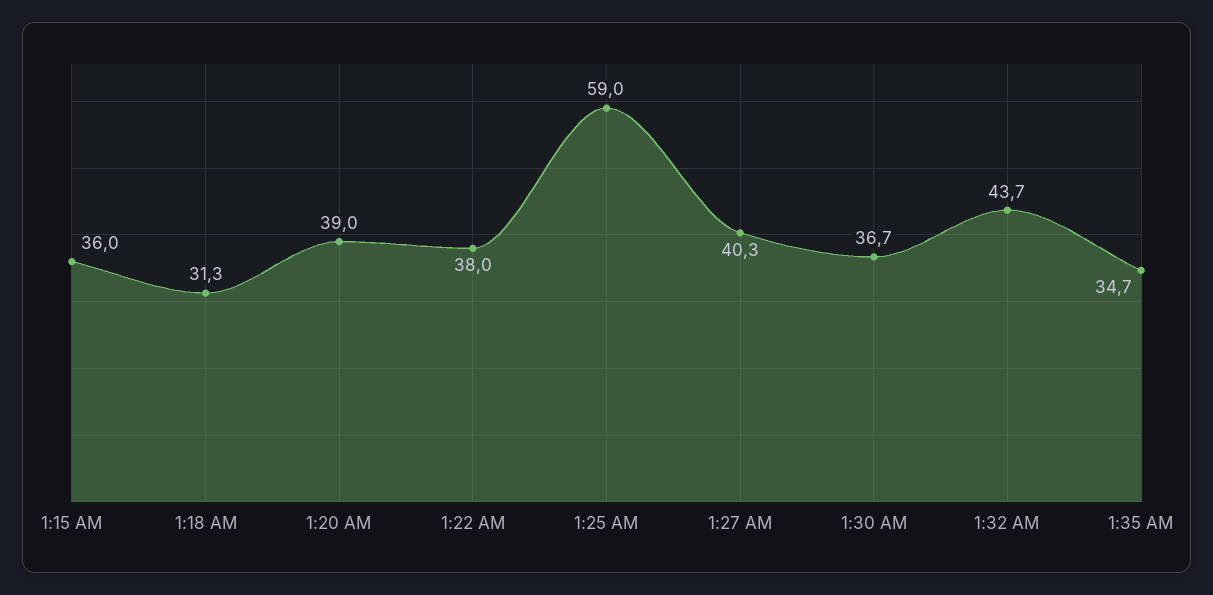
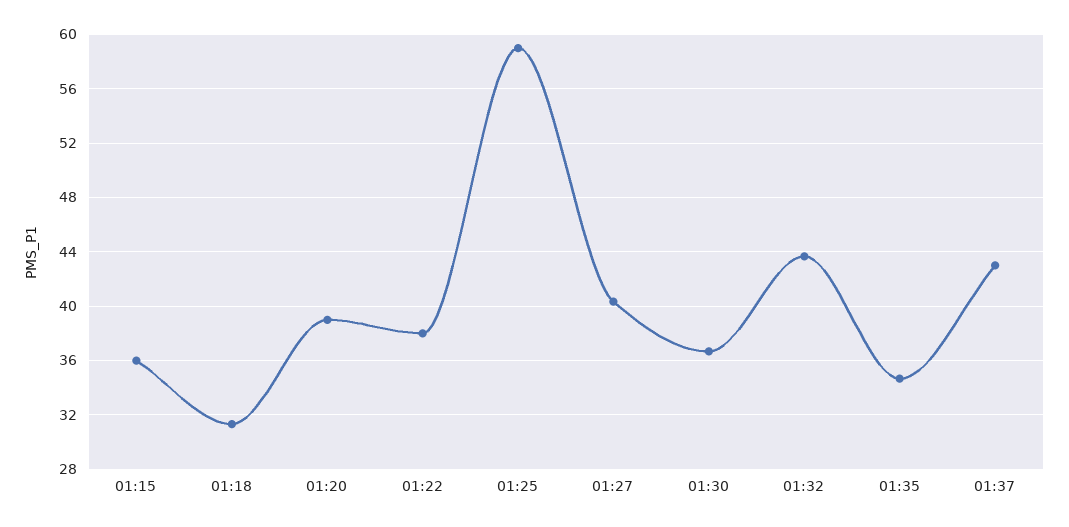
01:37: none -> 43

